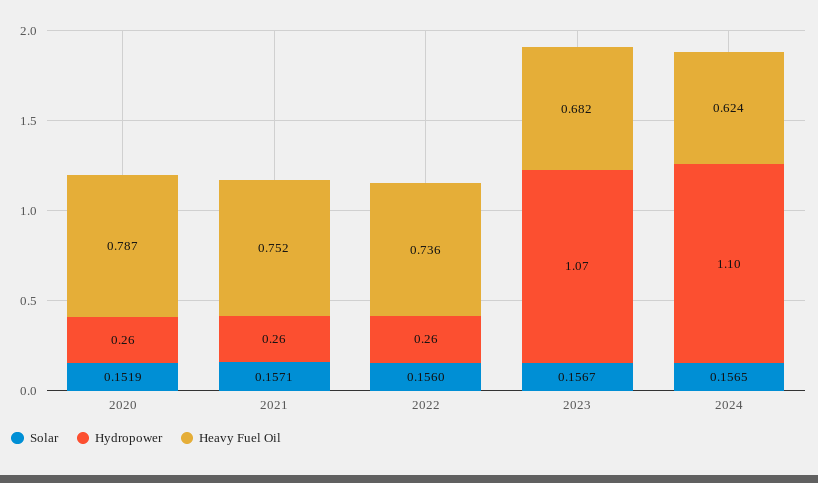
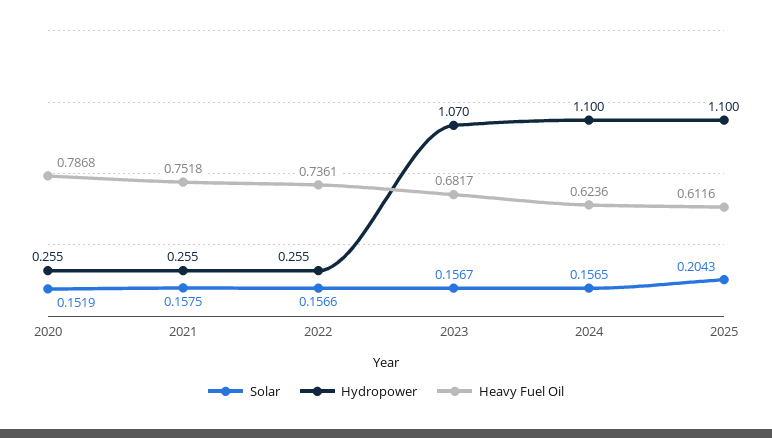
Solar, 2021: 0.1571 -> 0.1575
Solar, 2022: 0.156 -> 0.1566
Solar, 2025: none -> 0.2043
Hydropower, 2025: none -> 1.1
Heavy Fuel Oil, 2025: none -> 0.6116

